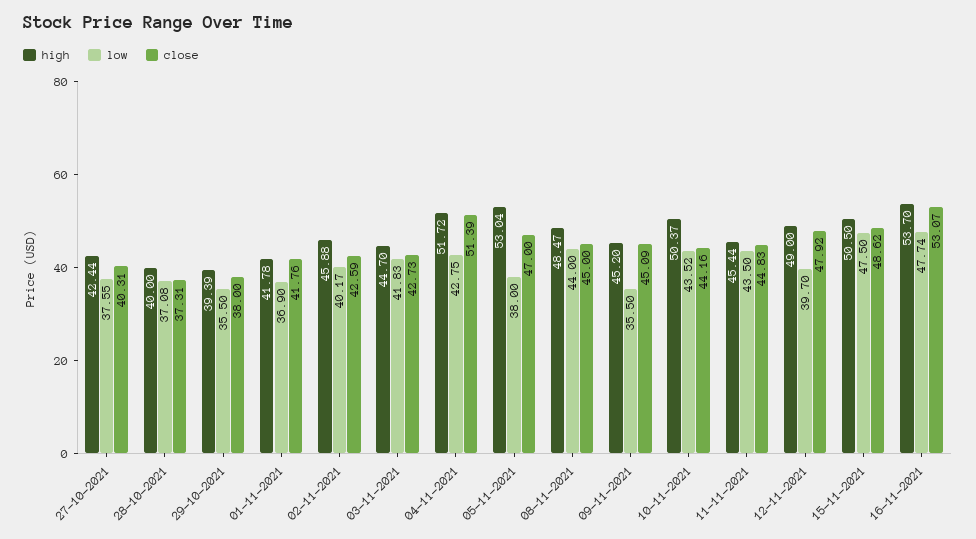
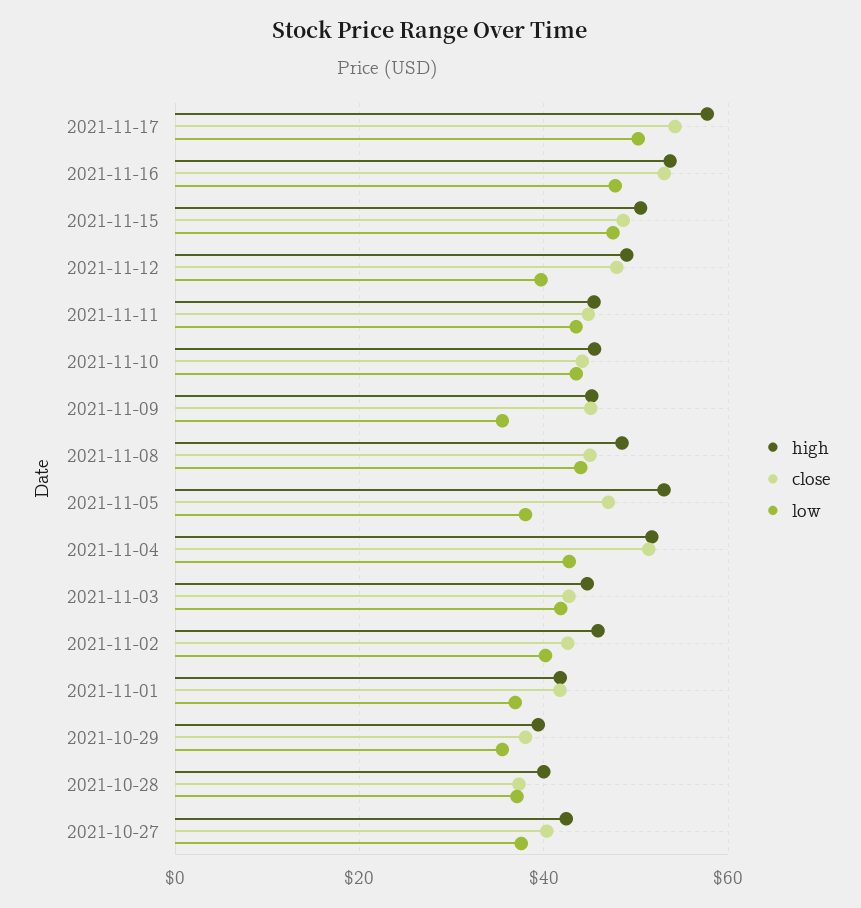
high, 10-11-2021: 50.37 -> 46
high, 2021-11-17: none -> 58
close, 2021-11-17: none -> 54
low, 2021-11-17: none -> 50

